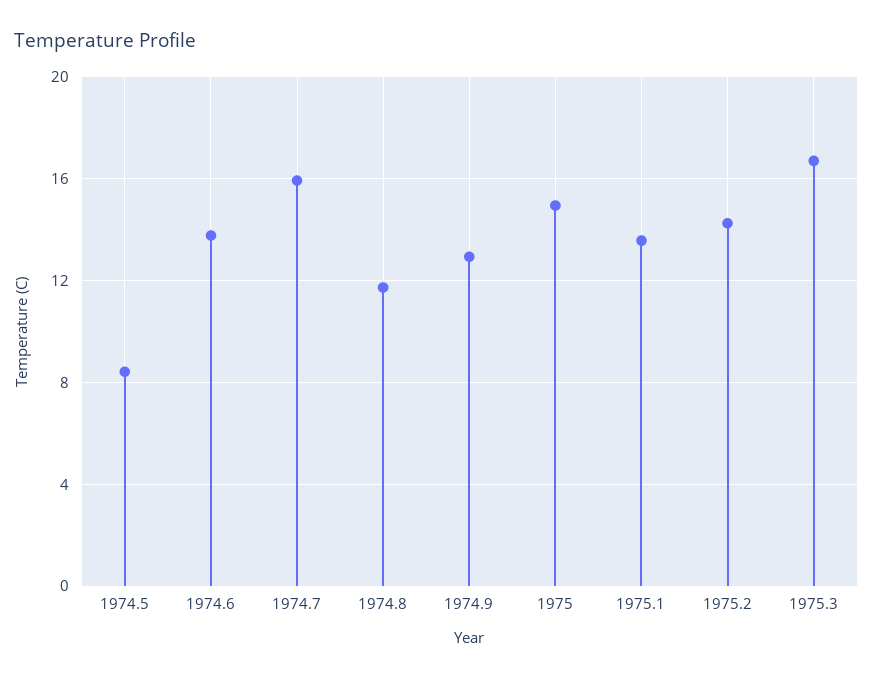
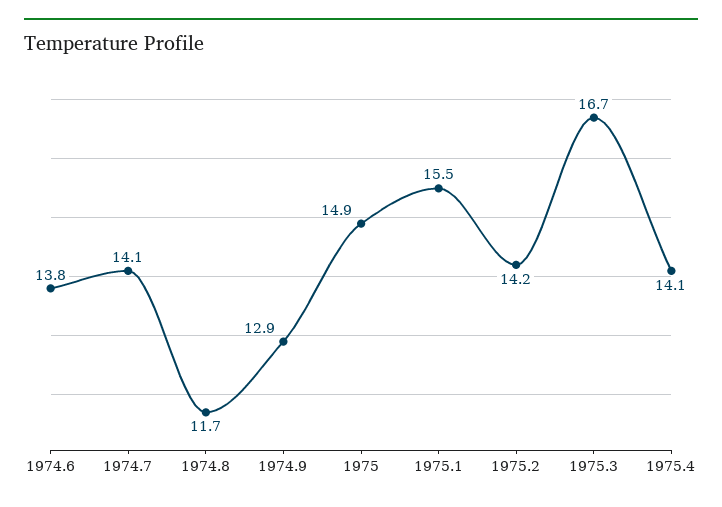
1974.5: 8.5 -> none
1974.7: 16 -> 14.1
1975.1: 13.5 -> 15.5
1975.4: none -> 14.1

